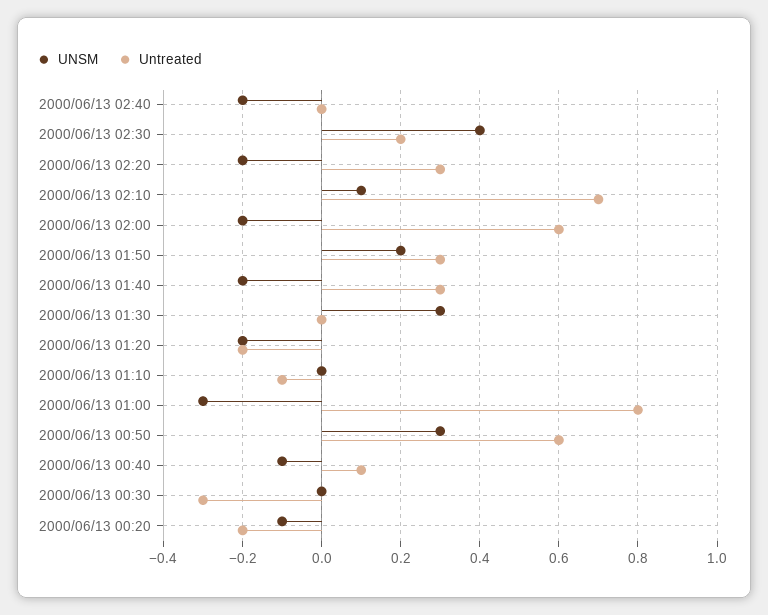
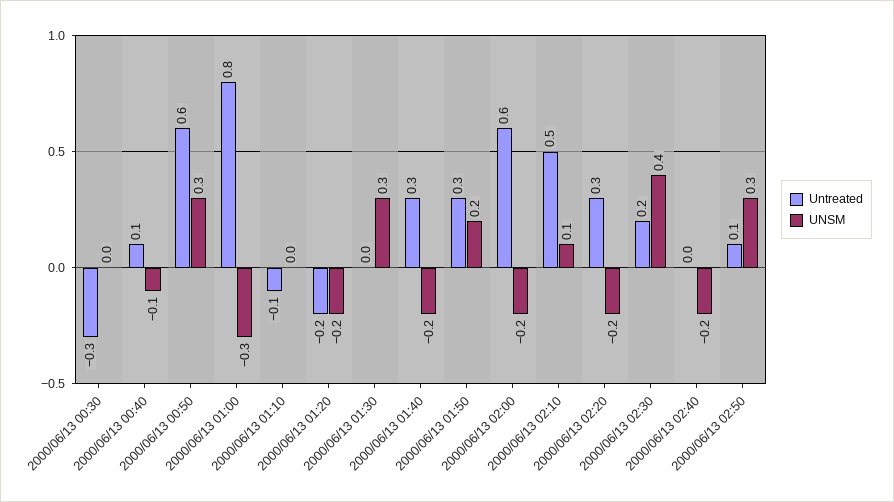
Untreated, 2000/06/13 02:10: 0.7 -> 0.5
UNSM, 2000/06/13 00:20: -0.1 -> none
Untreated, 2000/06/13 00:20: -0.2 -> none
Untreated, 2000/06/13 02:50: none -> 0.1
UNSM, 2000/06/13 02:50: none -> 0.3

